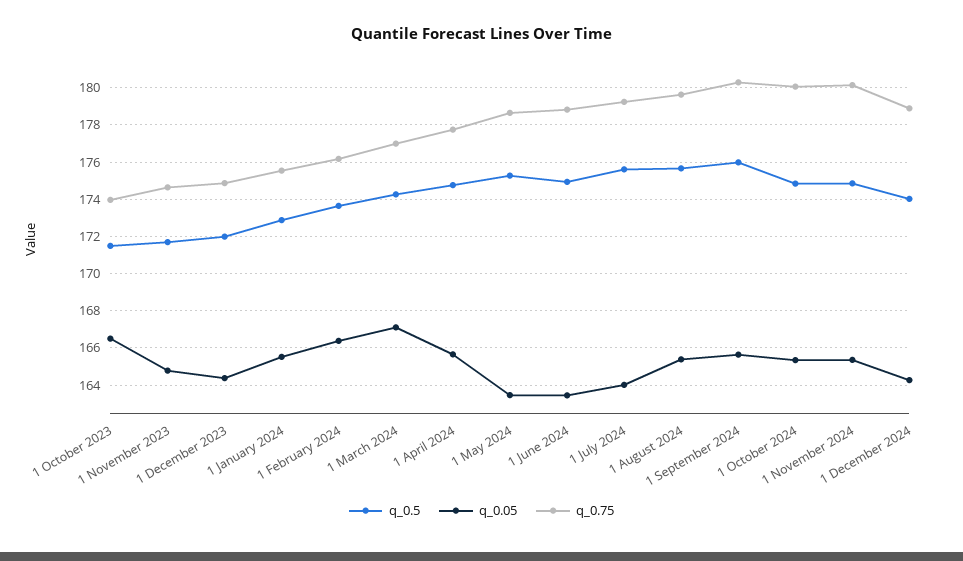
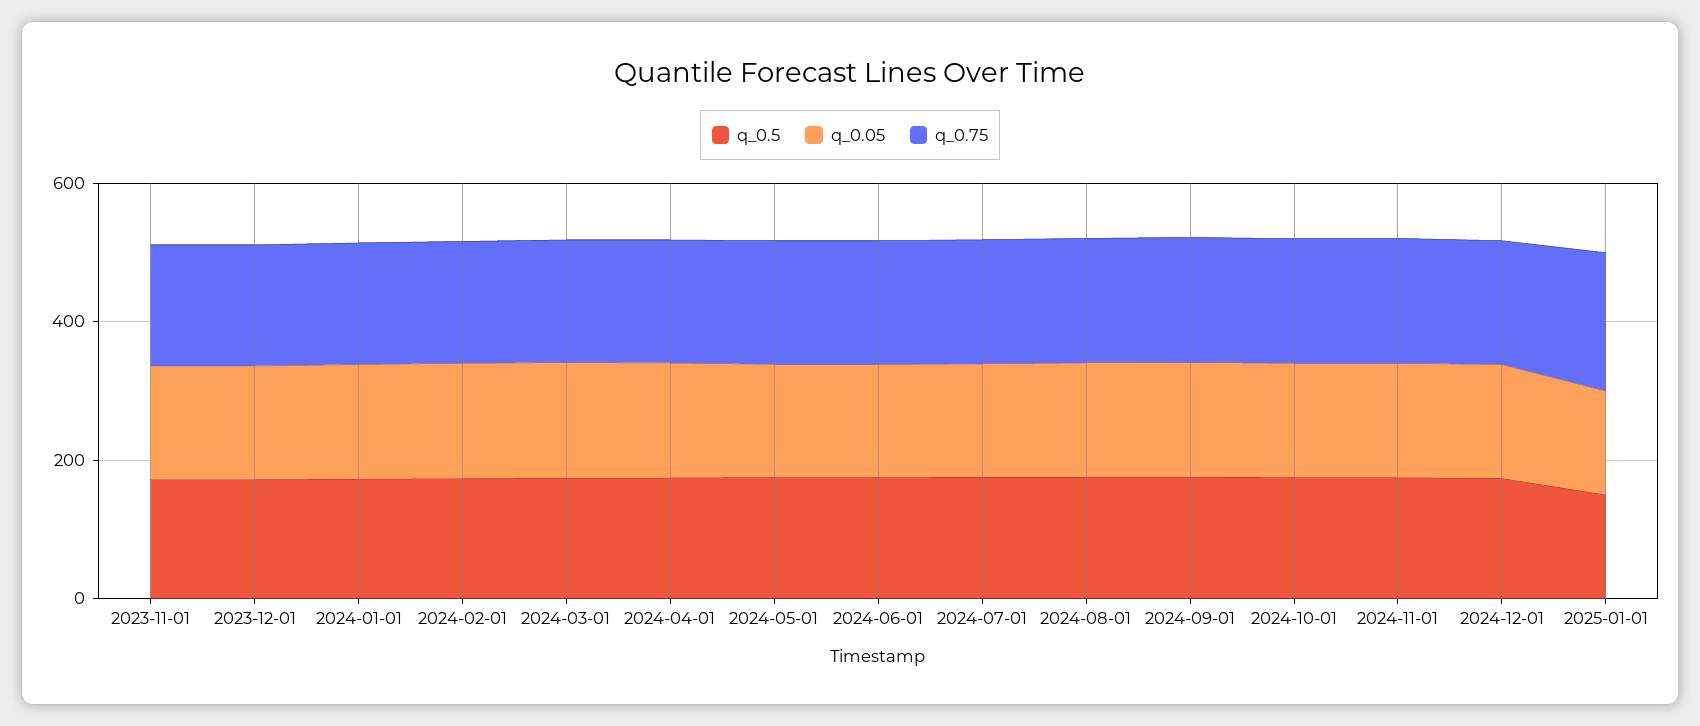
q_0.5, 1 October 2023: 171.5 -> none
q_0.05, 1 October 2023: 166.5 -> none
q_0.75, 1 October 2023: 174 -> none
q_0.5, 2025-01-01: none -> 150
q_0.05, 2025-01-01: none -> 150
q_0.75, 2025-01-01: none -> 200

